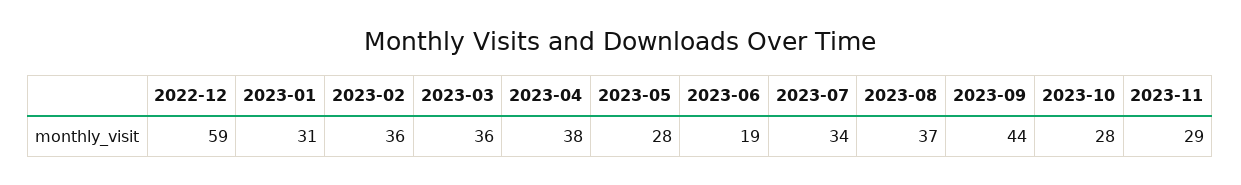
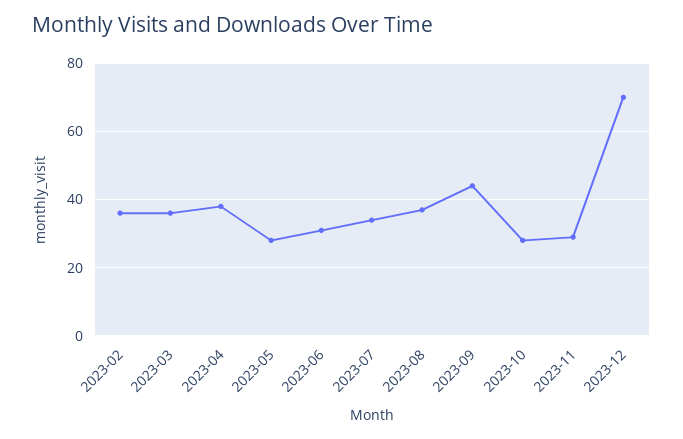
2022-12: 59 -> none
2023-01: 31 -> none
2023-06: 19 -> 30
2023-12: none -> 70

